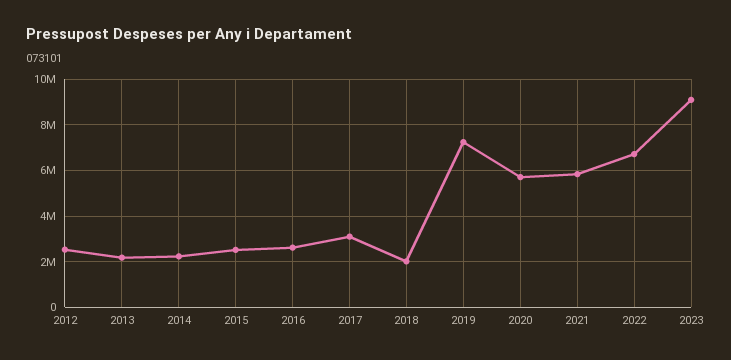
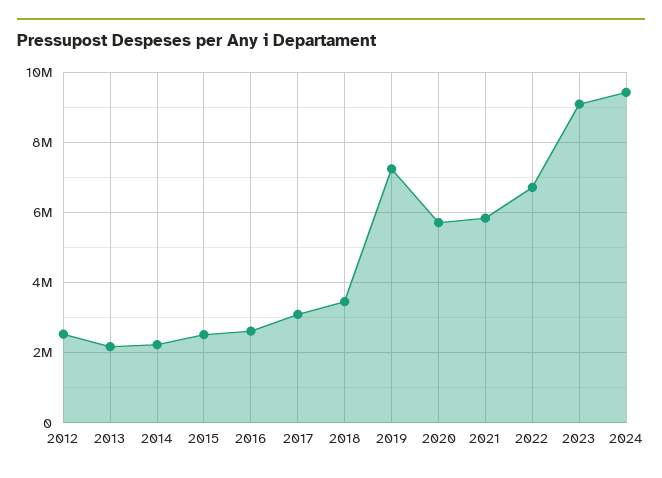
2018: 2000000 -> 3400000
2024: none -> 9400000

